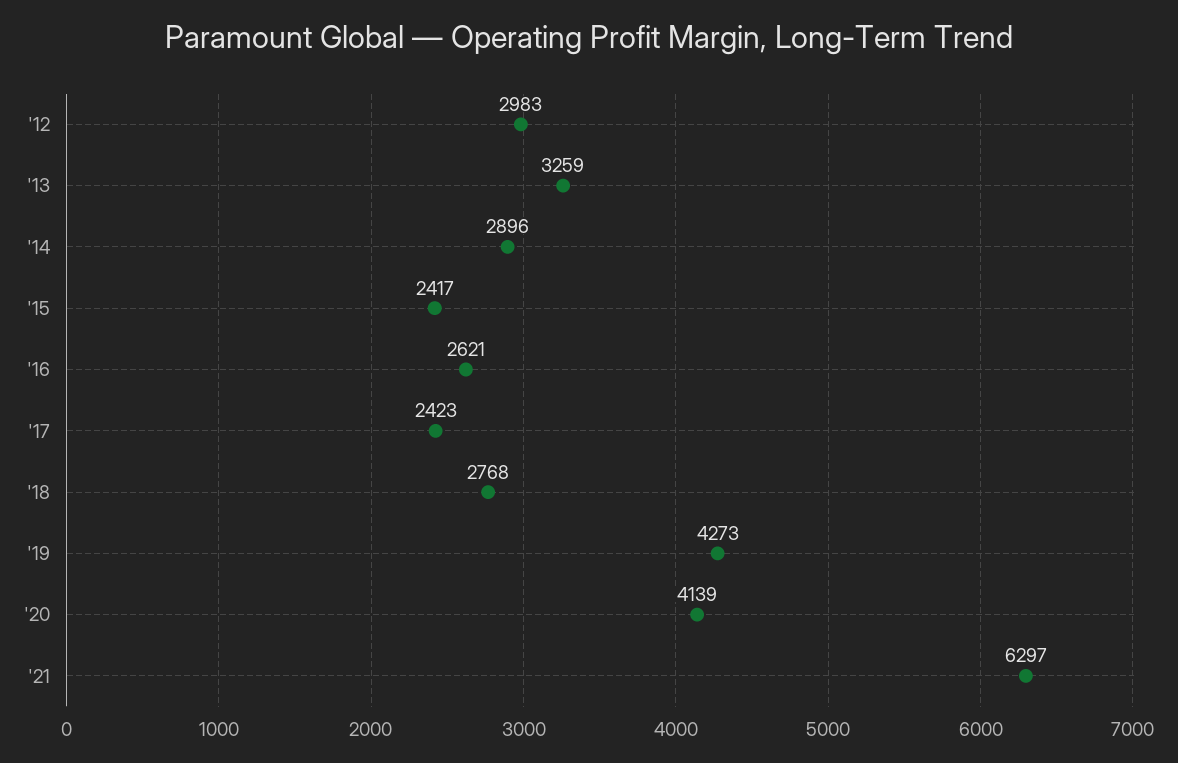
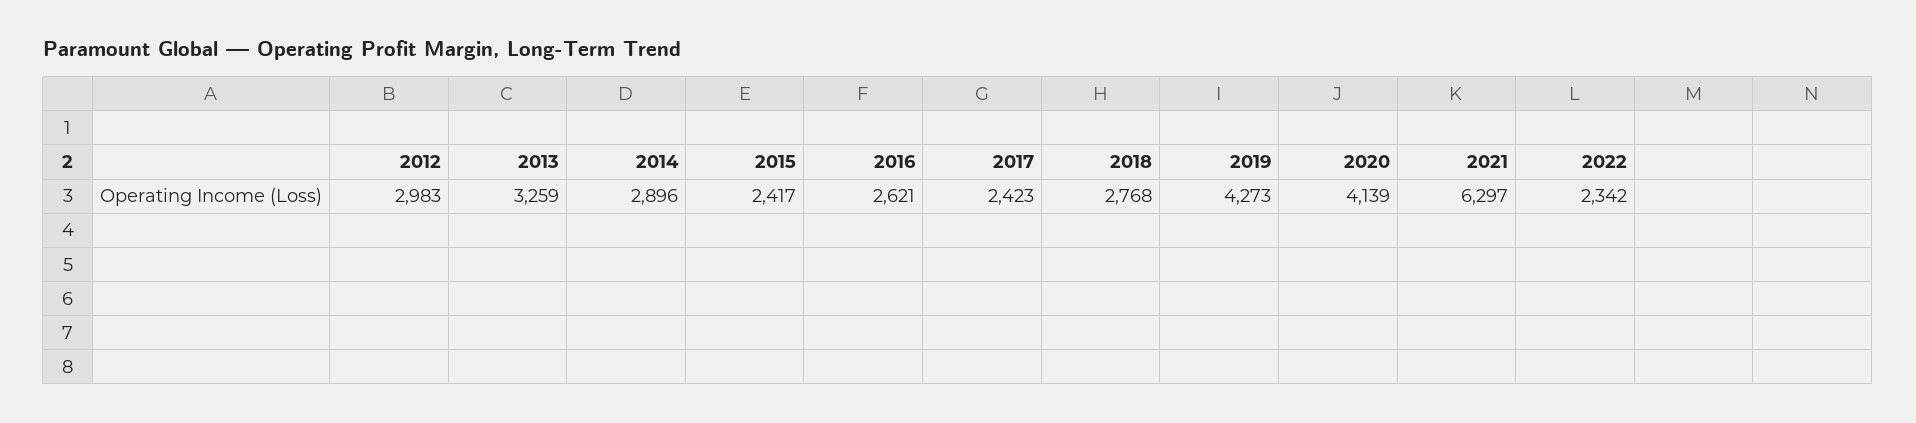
2022: none -> 2342

